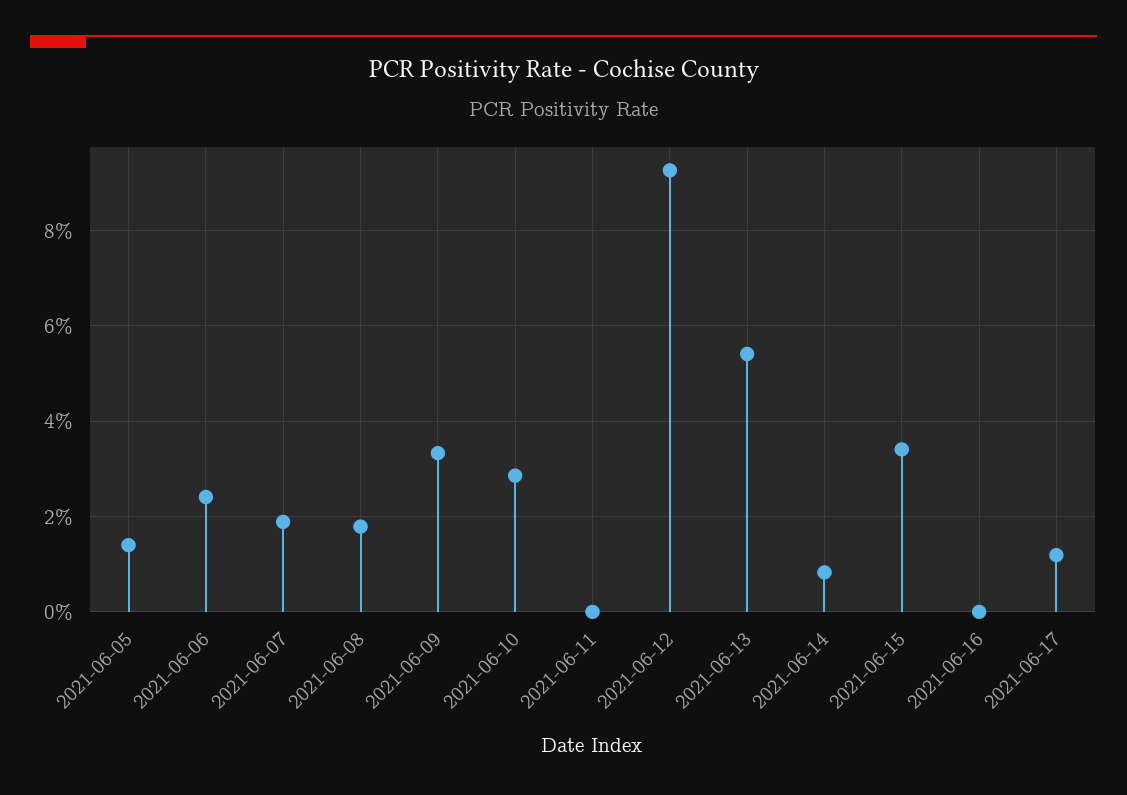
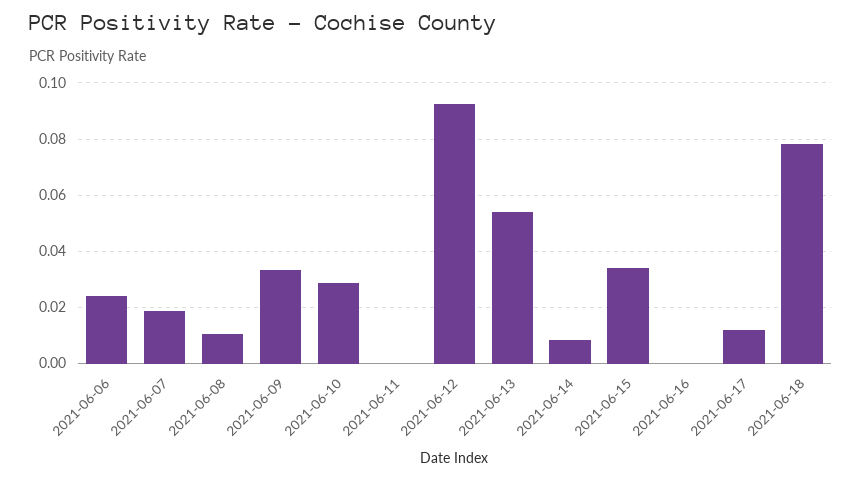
2021-06-05: 0.014 -> none
2021-06-08: 0.018 -> 0.01
2021-06-18: none -> 0.0775

